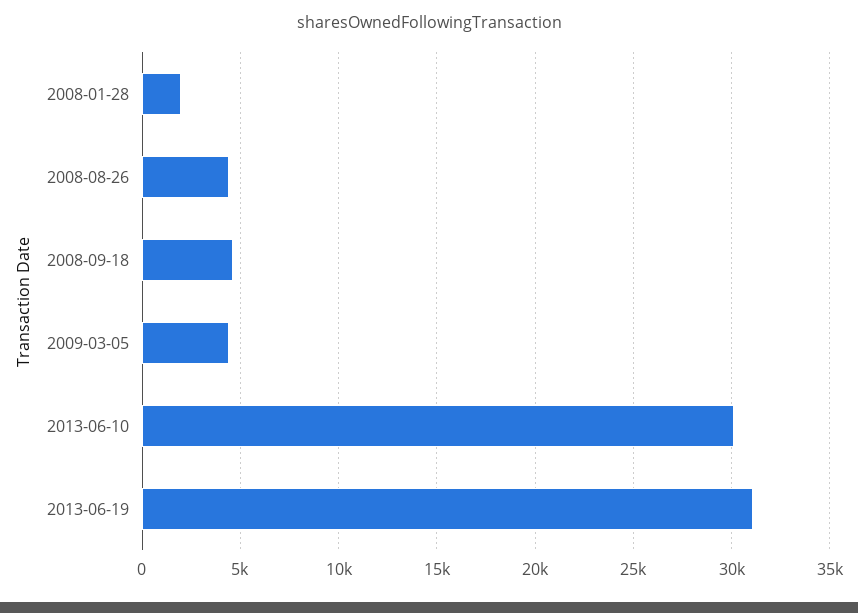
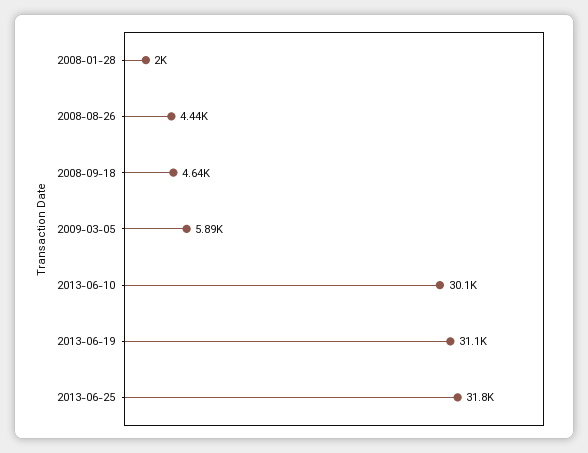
2009-03-05: 4500 -> 5890
2013-06-25: none -> 31800

